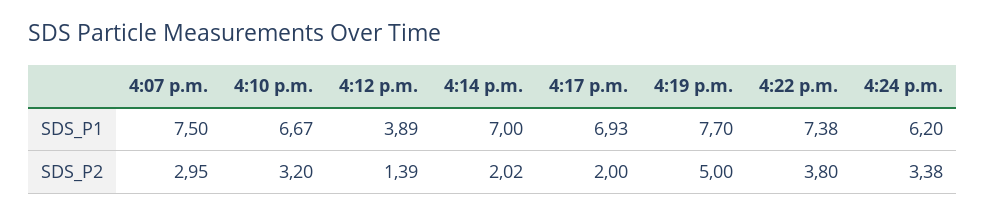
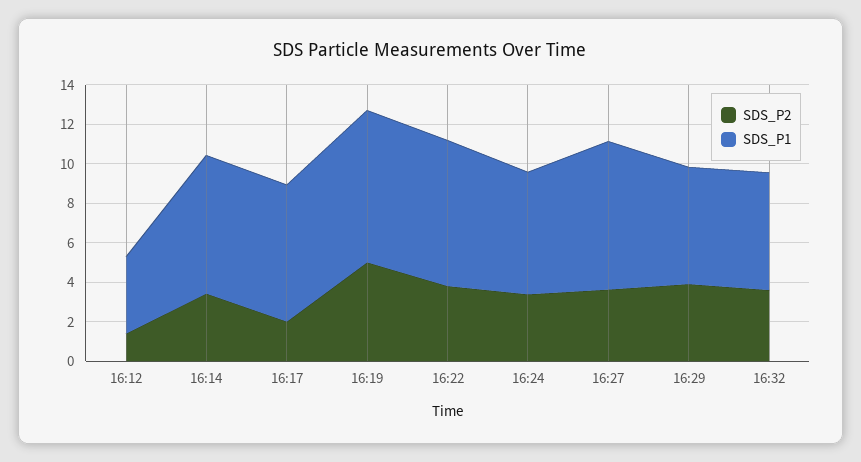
SDS_P1, 4:07 p.m.: 7.5 -> none
SDS_P1, 4:10 p.m.: 6.67 -> none
SDS_P2, 4:07 p.m.: 2.95 -> none
SDS_P2, 4:10 p.m.: 3.2 -> none
SDS_P2, 4:14 p.m.: 2.02 -> 3.5
SDS_P2, 16:27: none -> 3.5
SDS_P1, 16:27: none -> 7.5
SDS_P2, 16:29: none -> 4
SDS_P1, 16:29: none -> 6
SDS_P2, 16:32: none -> 3.5
SDS_P1, 16:32: none -> 6

